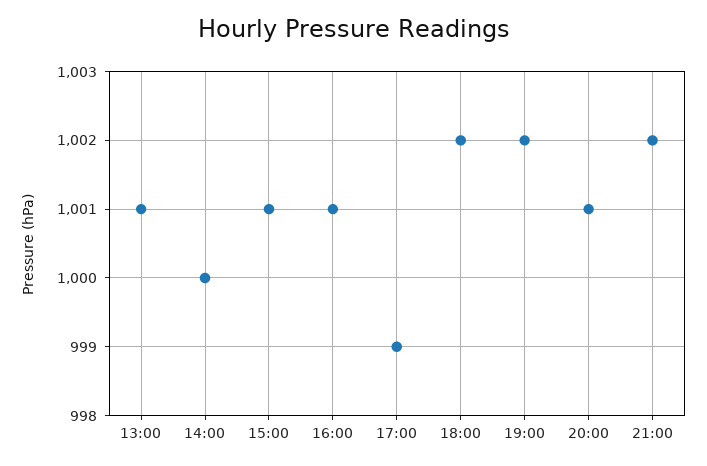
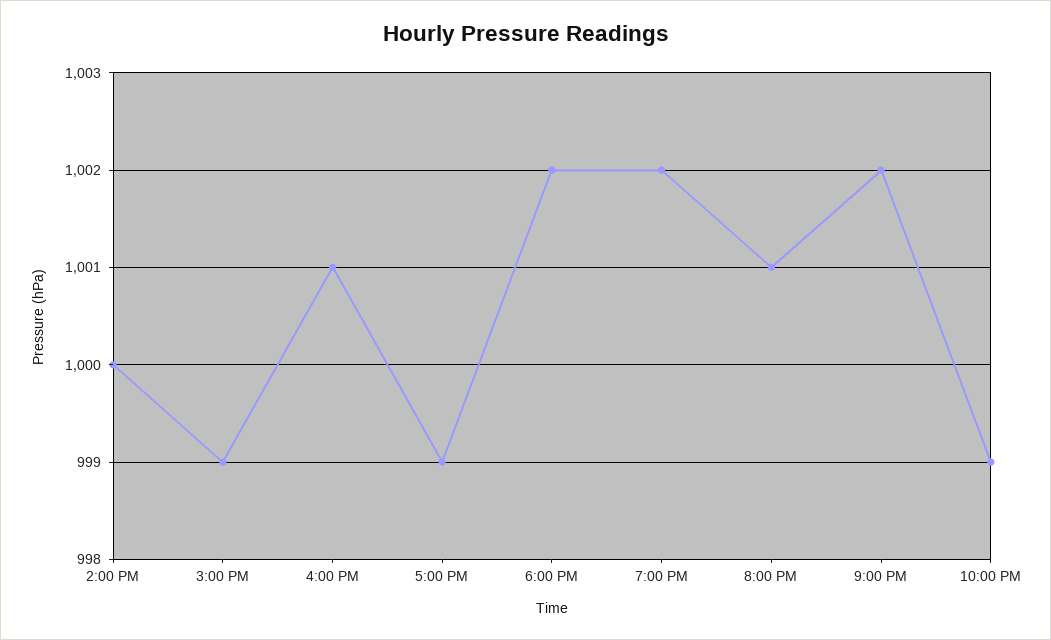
13:00: 1001 -> none
15:00: 1001 -> 999
10:00 PM: none -> 999

